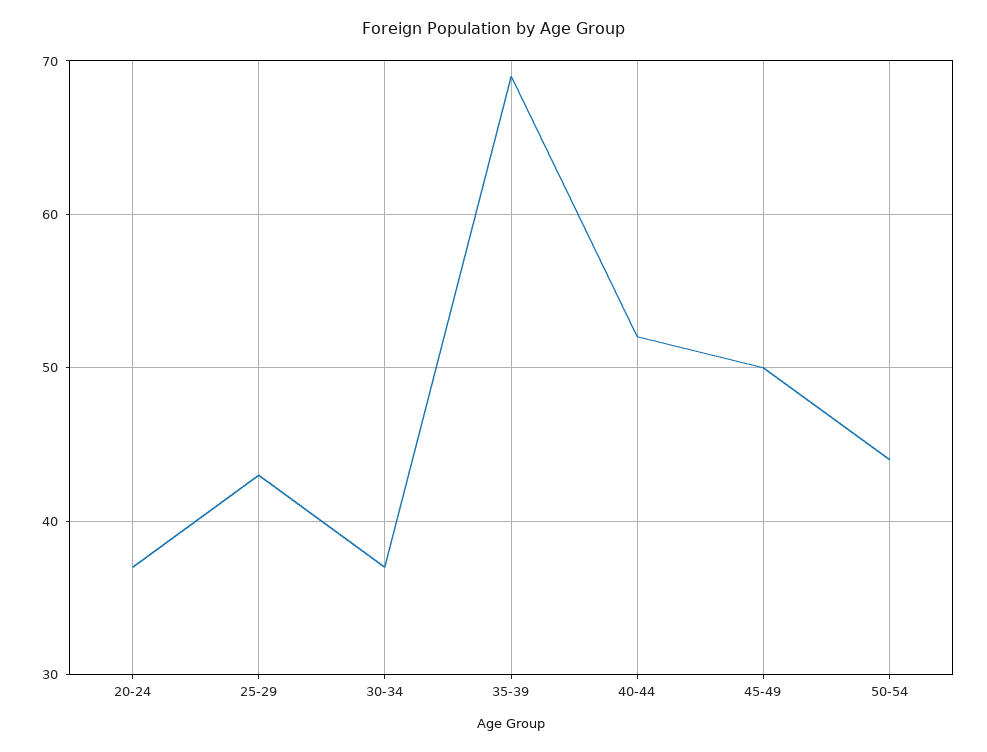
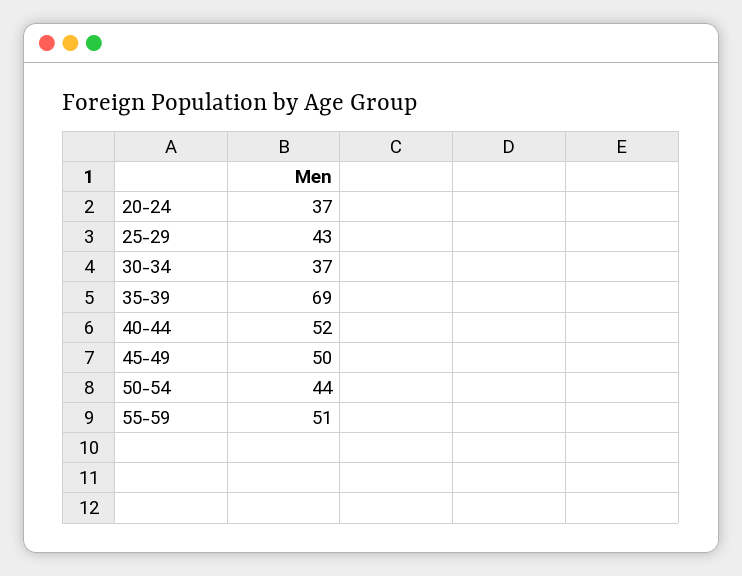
55-59: none -> 51

